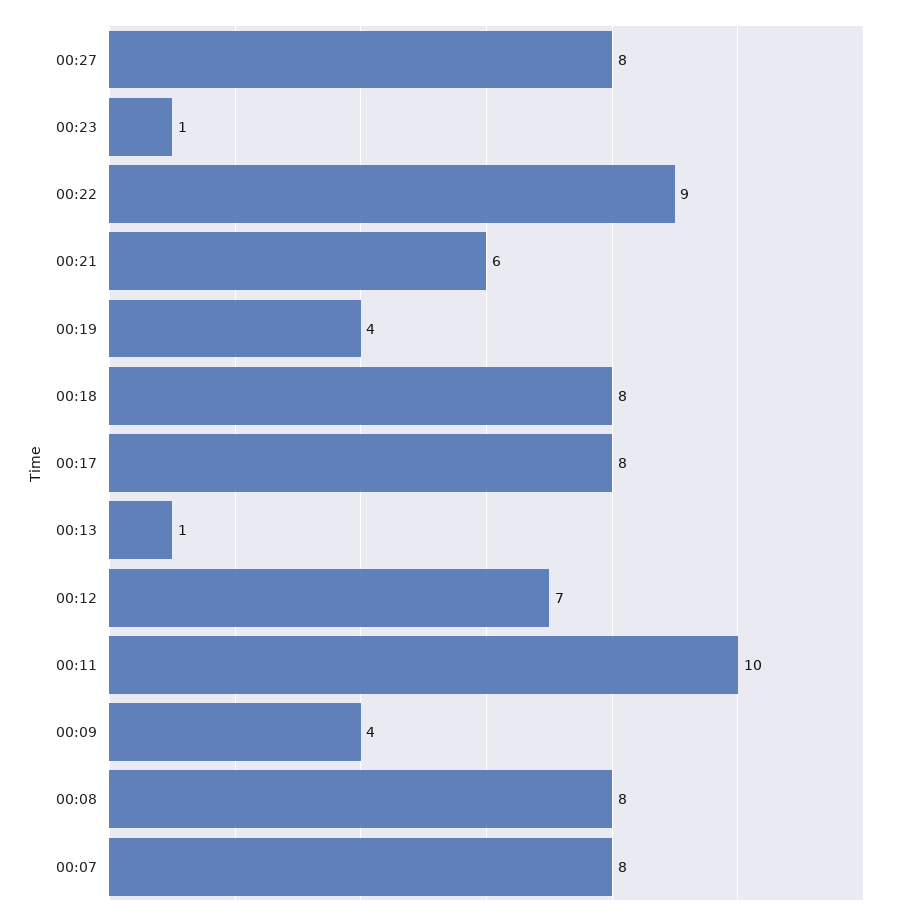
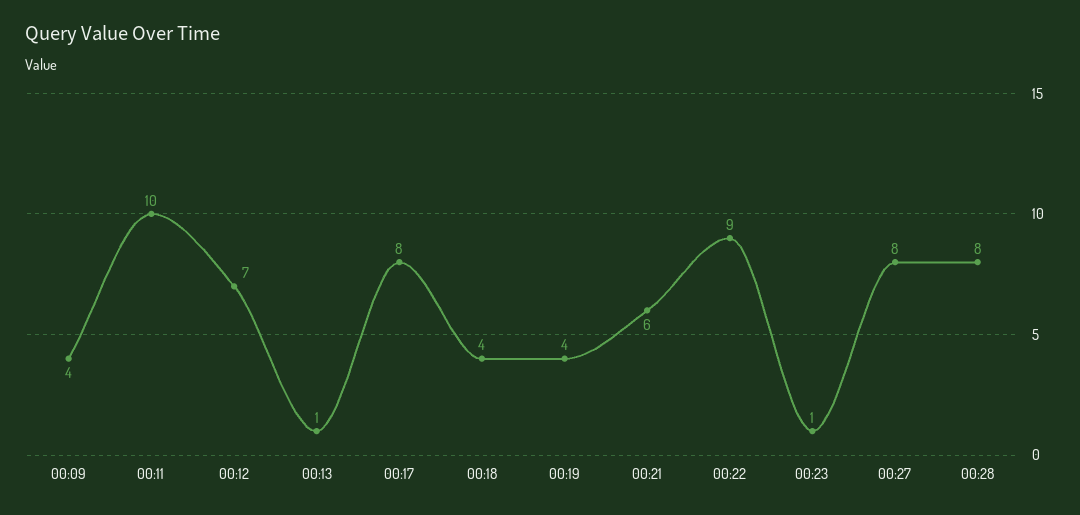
00:18: 8 -> 4
00:08: 8 -> none
00:07: 8 -> none
00:28: none -> 8

